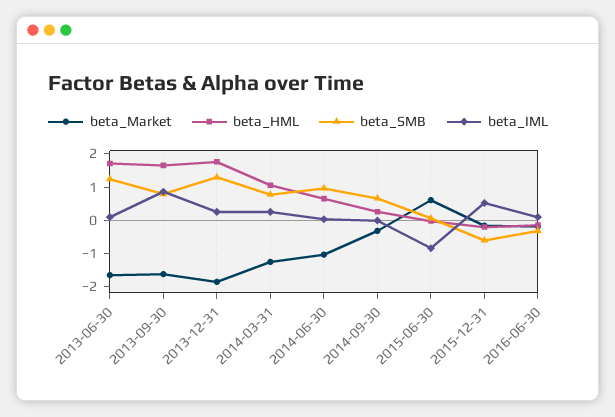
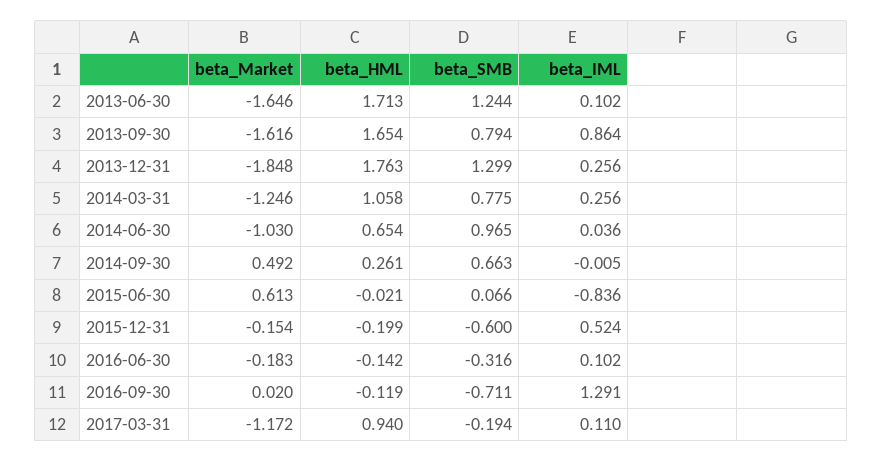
beta_Market, 2014-09-30: -0.25 -> 0.492
beta_Market, 2016-09-30: none -> 0.02
beta_HML, 2016-09-30: none -> -0.119
beta_SMB, 2016-09-30: none -> -0.711
beta_IML, 2016-09-30: none -> 1.291
beta_Market, 2017-03-31: none -> -1.172
beta_HML, 2017-03-31: none -> 0.94
beta_SMB, 2017-03-31: none -> -0.194
beta_IML, 2017-03-31: none -> 0.11

